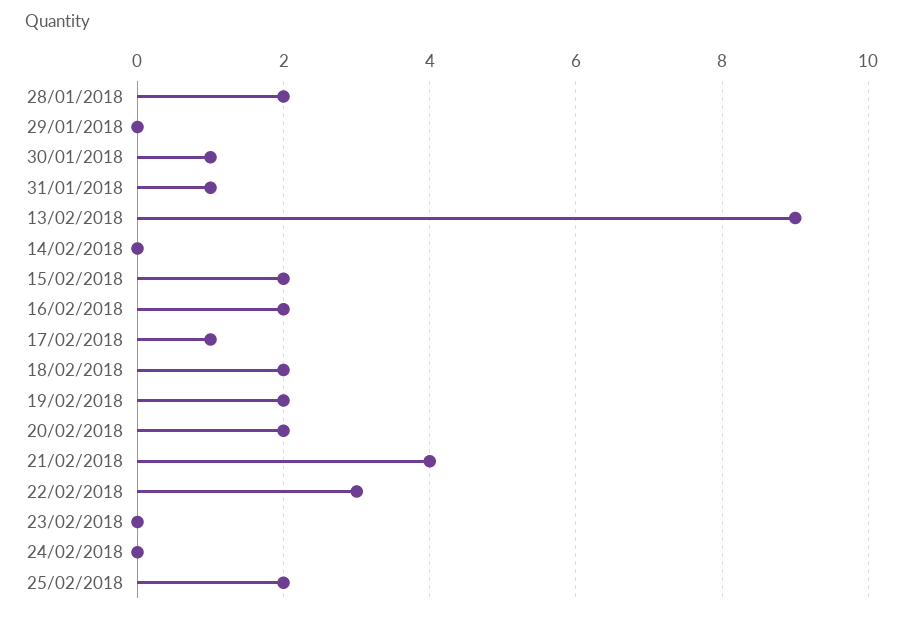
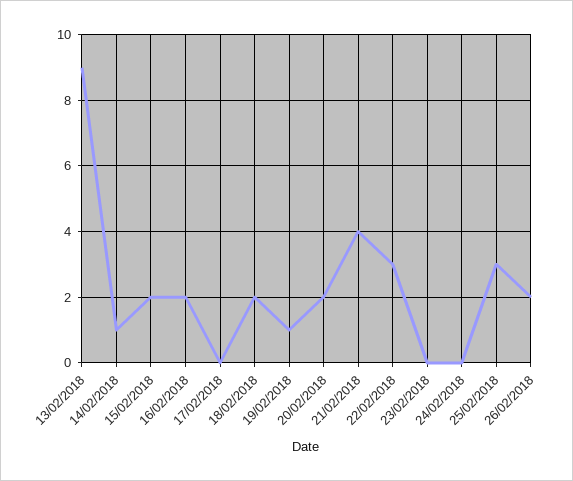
28/01/2018: 2 -> none
29/01/2018: 0 -> none
30/01/2018: 1 -> none
31/01/2018: 1 -> none
14/02/2018: 0 -> 1
17/02/2018: 1 -> 0
19/02/2018: 2 -> 1
25/02/2018: 2 -> 3
26/02/2018: none -> 2

